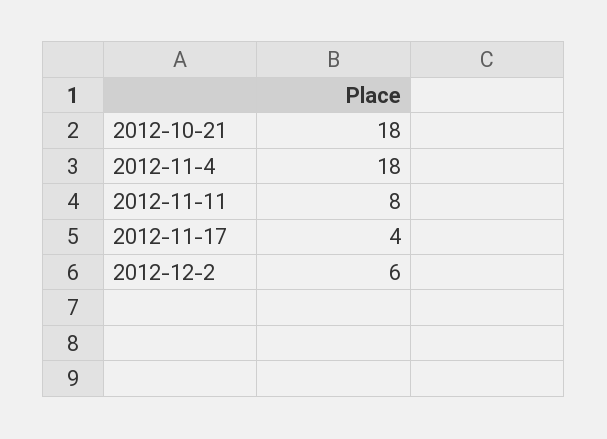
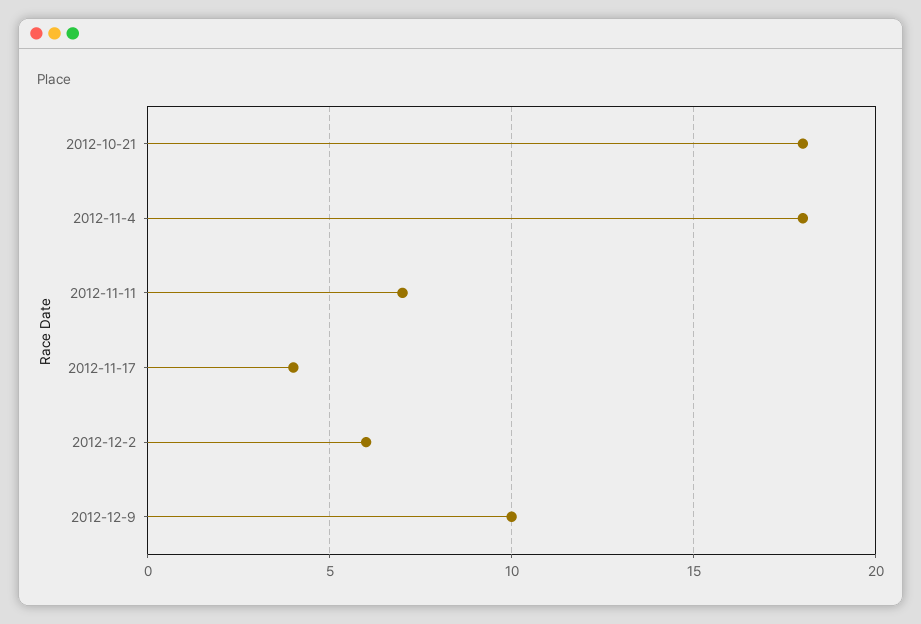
2012-11-11: 8 -> 7
2012-12-9: none -> 10

